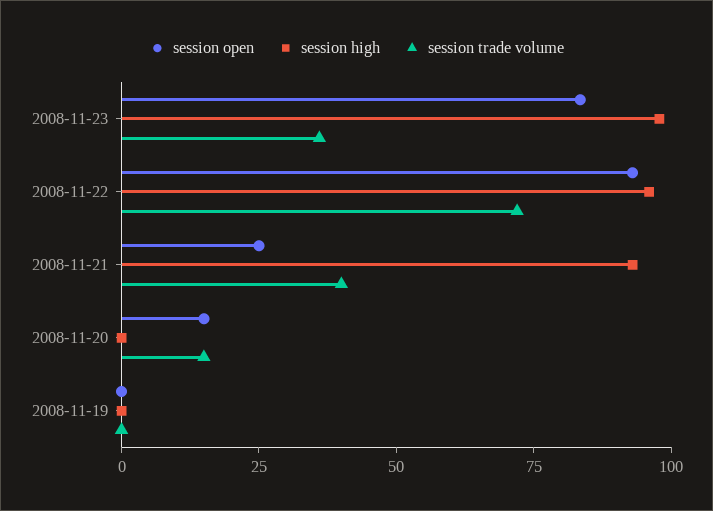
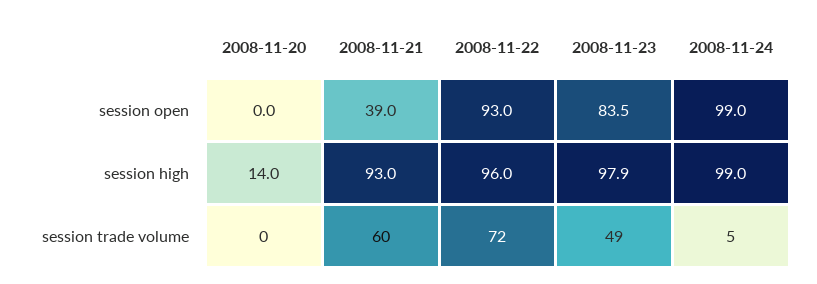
session trade volume, 2008-11-23: 35 -> 49
session open, 2008-11-21: 25 -> 39
session trade volume, 2008-11-21: 40 -> 60
session open, 2008-11-20: 15 -> 0
session high, 2008-11-20: 0 -> 14
session trade volume, 2008-11-20: 15 -> 0
session open, 2008-11-19: 0 -> none
session high, 2008-11-19: 0 -> none
session trade volume, 2008-11-19: 0 -> none
session open, 2008-11-24: none -> 99
session high, 2008-11-24: none -> 99
session trade volume, 2008-11-24: none -> 5

